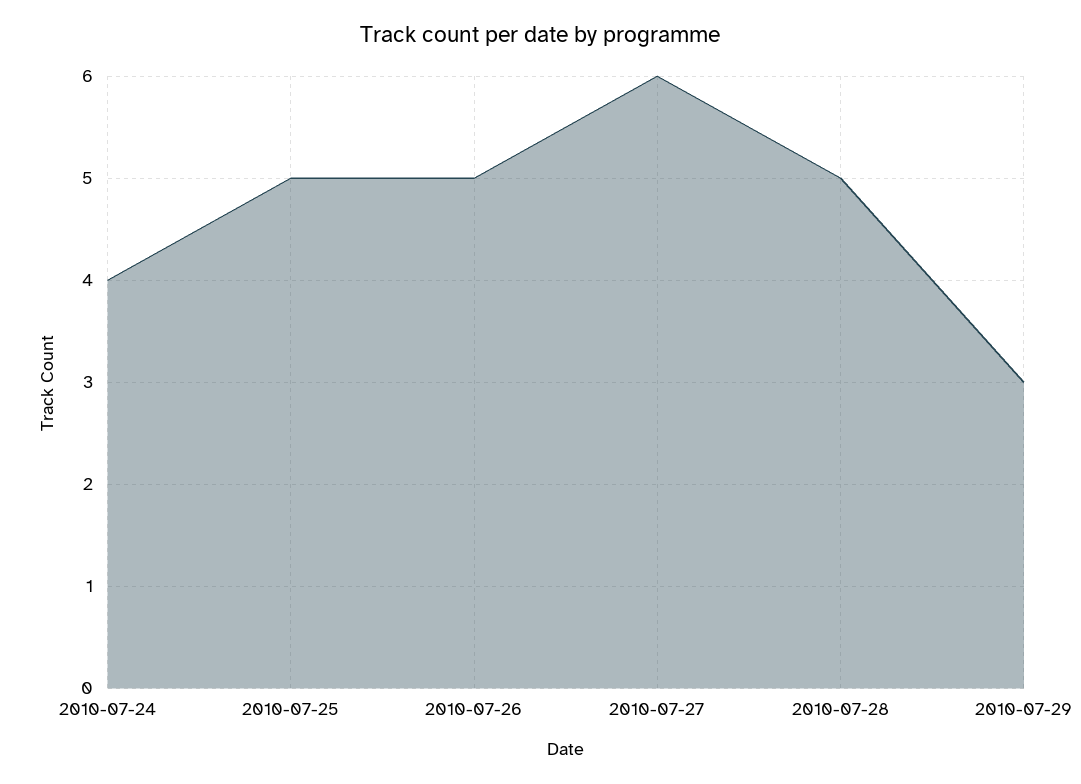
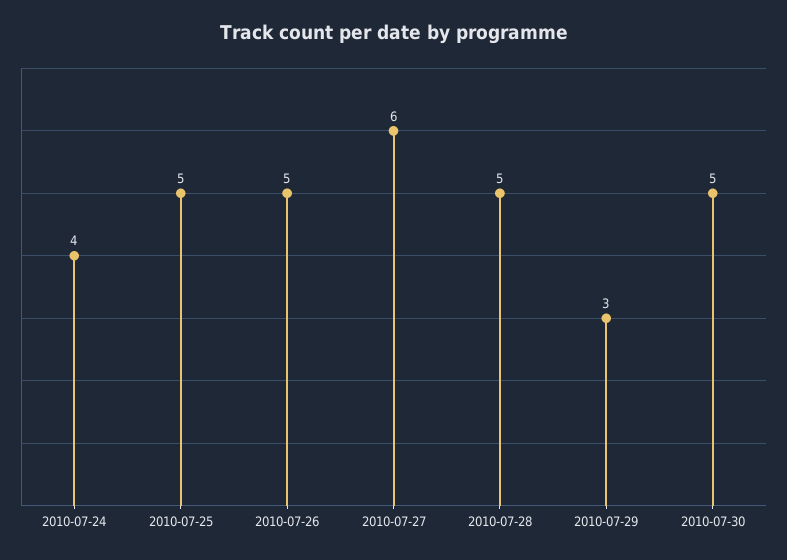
2010-07-30: none -> 5

